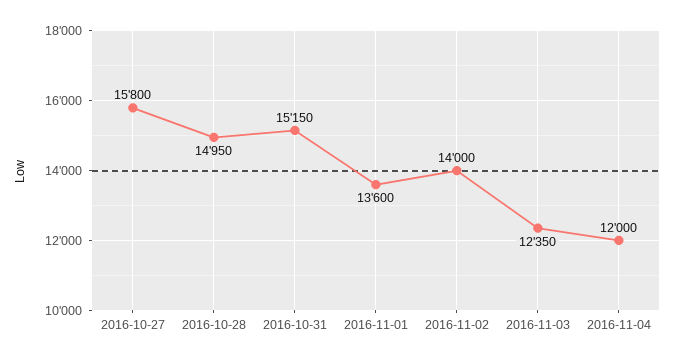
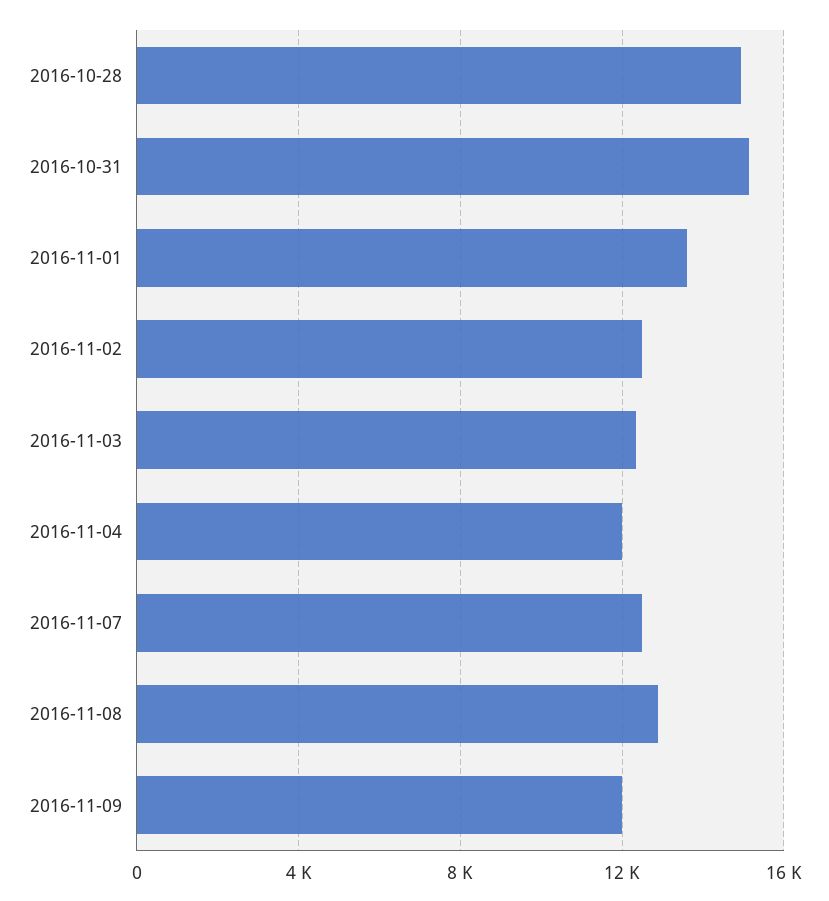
2016-10-27: 15800 -> none
2016-11-02: 14000 -> 12500
2016-11-07: none -> 12500
2016-11-08: none -> 13000
2016-11-09: none -> 12000

